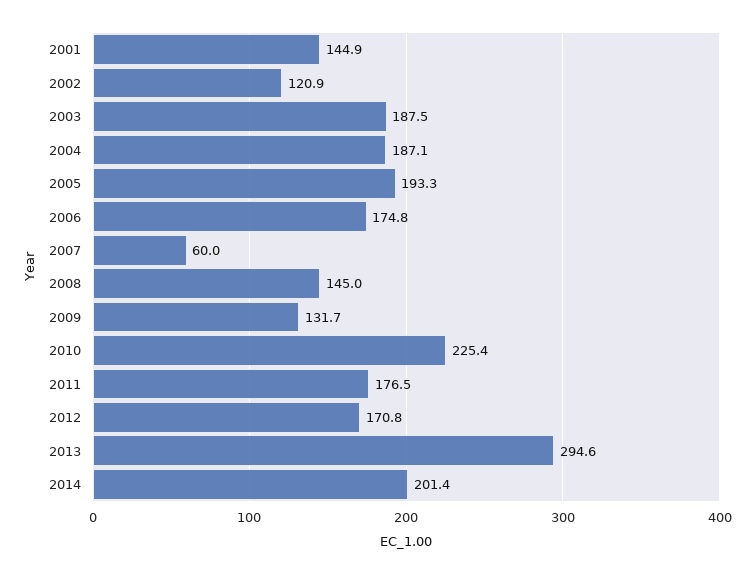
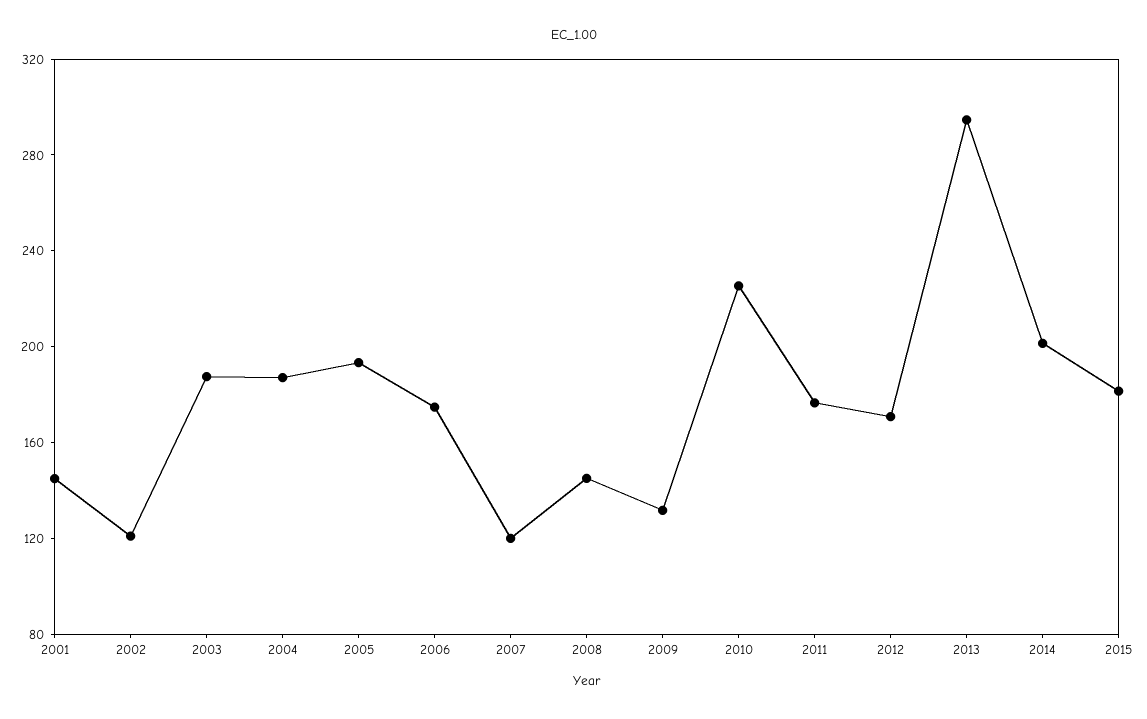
2007: 60 -> 120
2015: none -> 180

